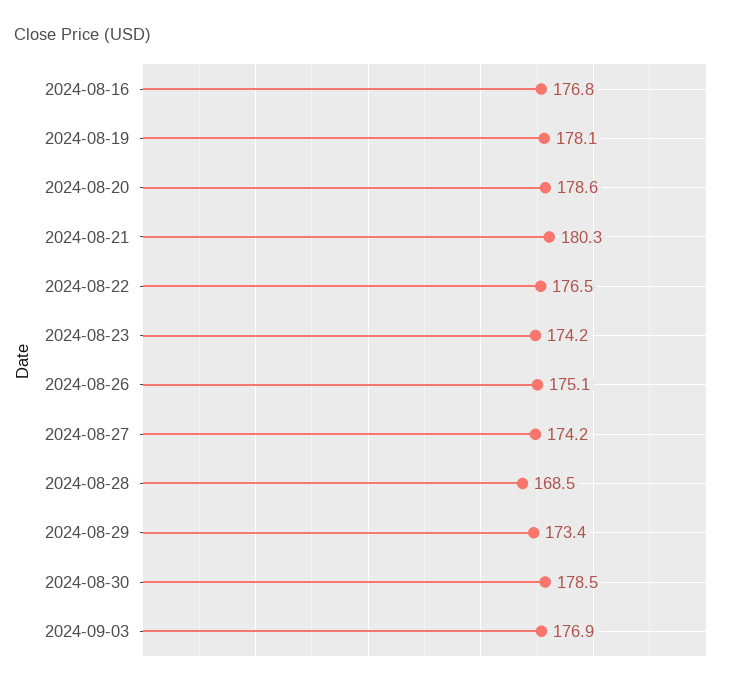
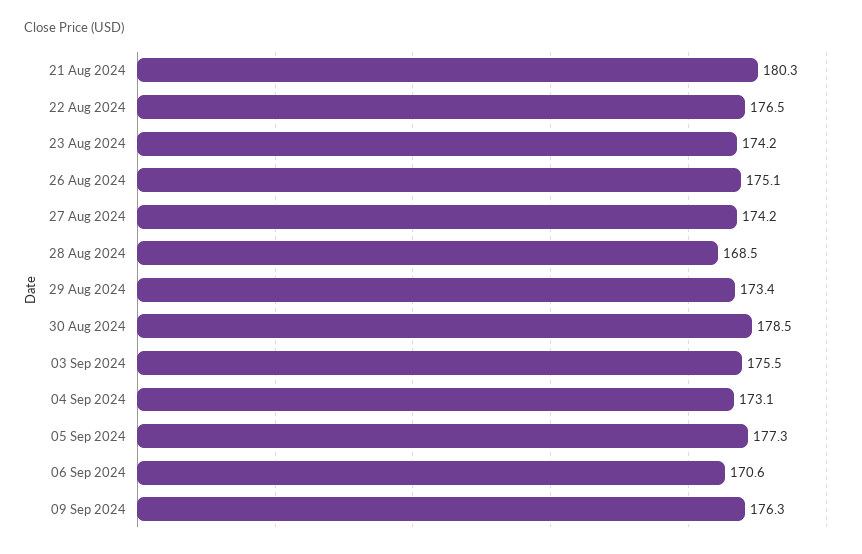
2024-08-16: 176.8 -> none
2024-08-19: 178.1 -> none
2024-08-20: 178.6 -> none
2024-09-03: 176.9 -> 175.5
04 Sep 2024: none -> 173.1
05 Sep 2024: none -> 177.3
06 Sep 2024: none -> 170.6
09 Sep 2024: none -> 176.3

